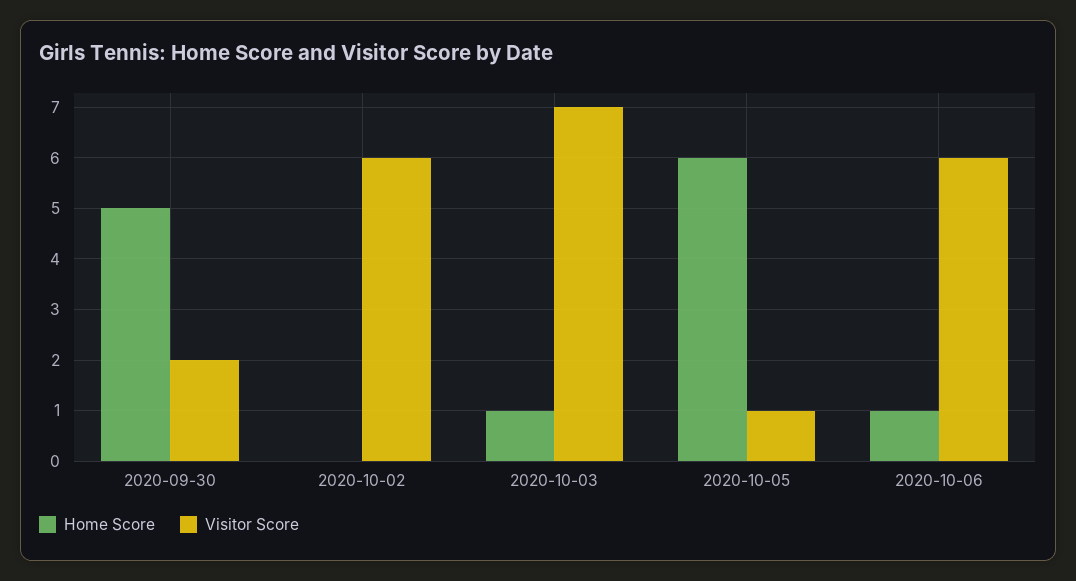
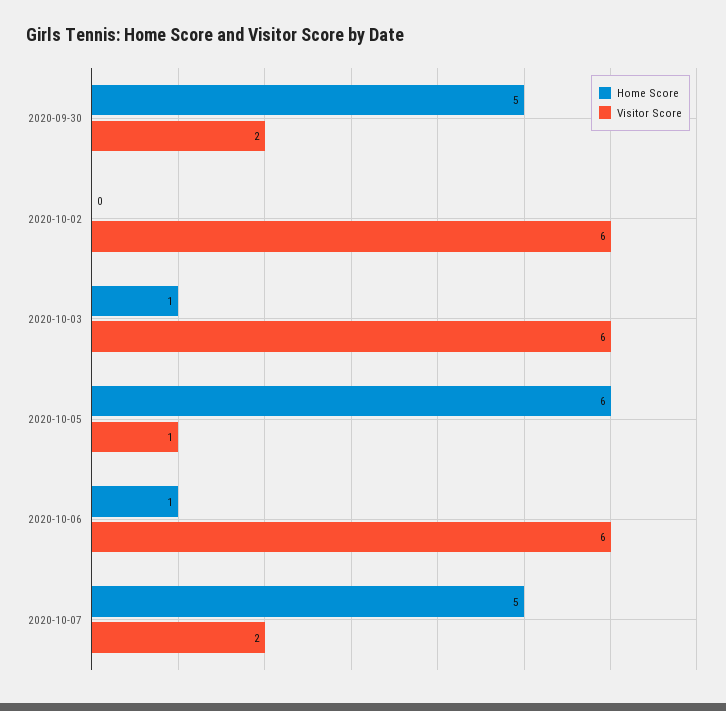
Visitor Score, 2020-10-03: 7 -> 6
Home Score, 2020-10-07: none -> 5
Visitor Score, 2020-10-07: none -> 2

